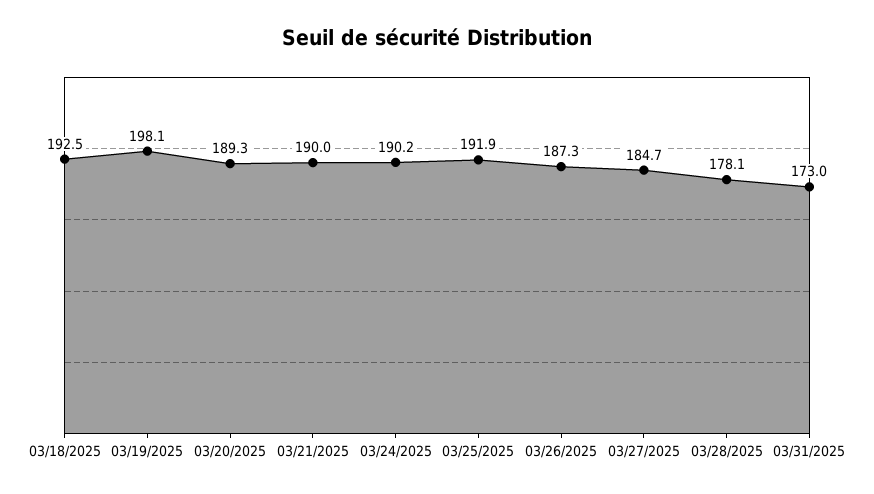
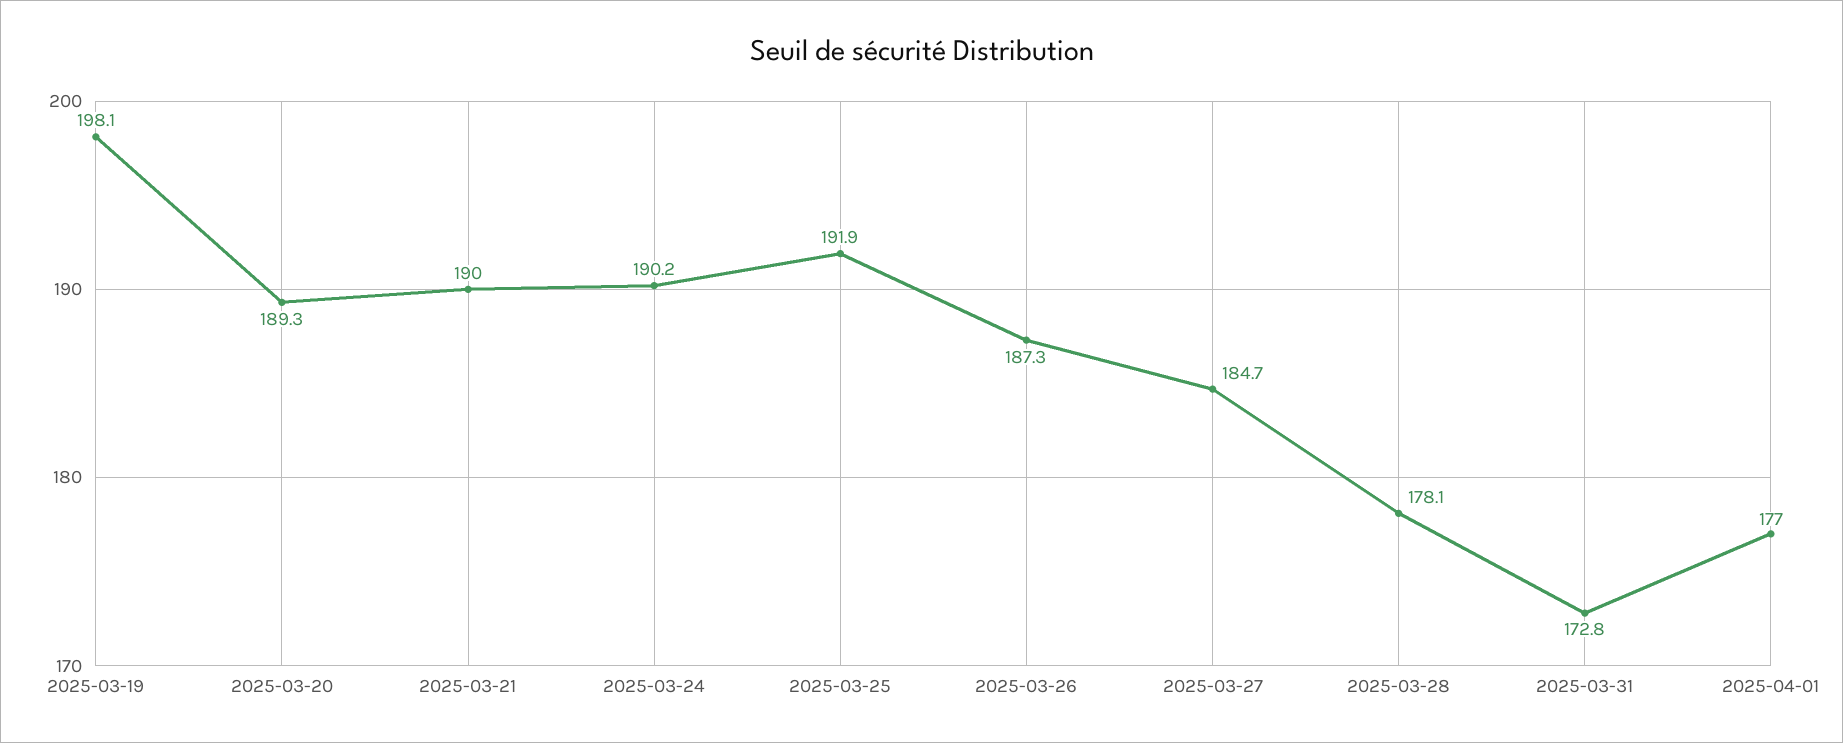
03/18/2025: 192.5 -> none
03/31/2025: 173 -> 172.8
2025-04-01: none -> 177

